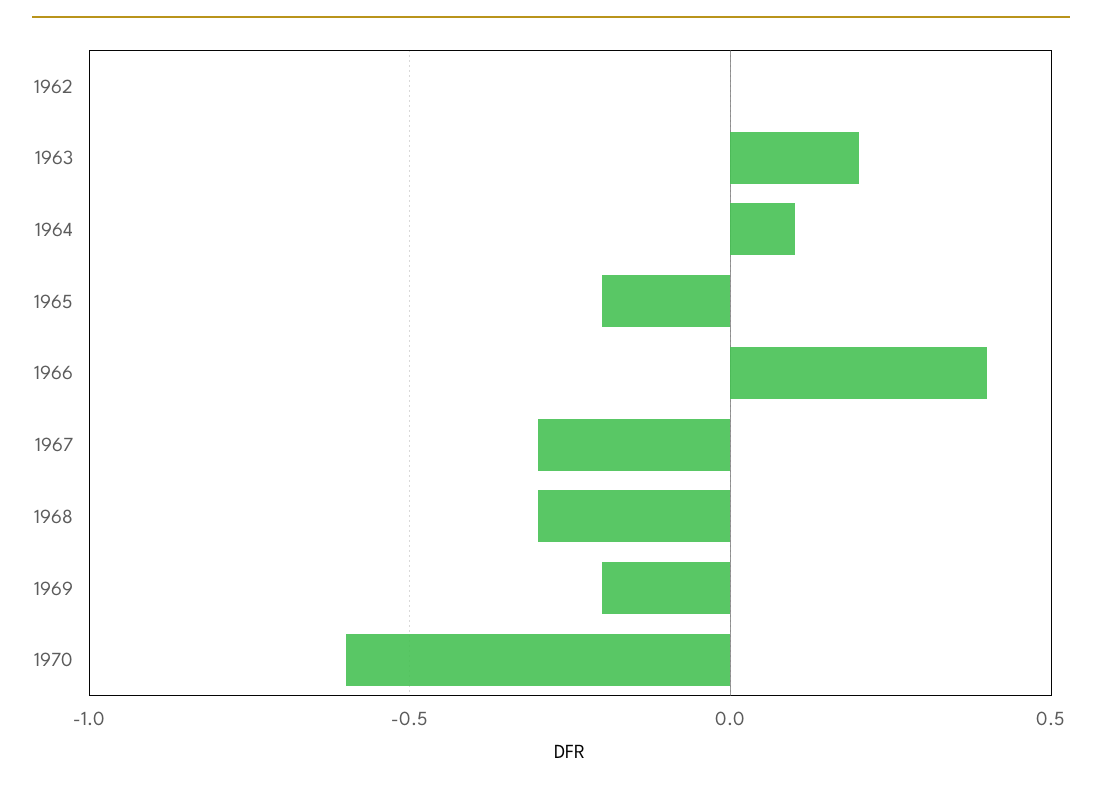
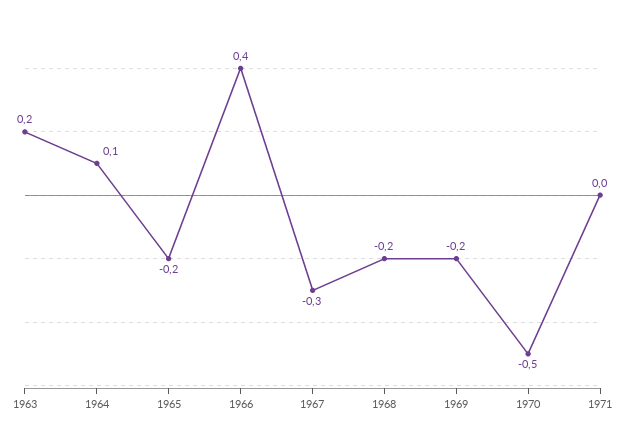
1962: 0 -> none
1968: -0.3 -> -0.2
1970: -0.6 -> -0.5
1971: none -> 0

